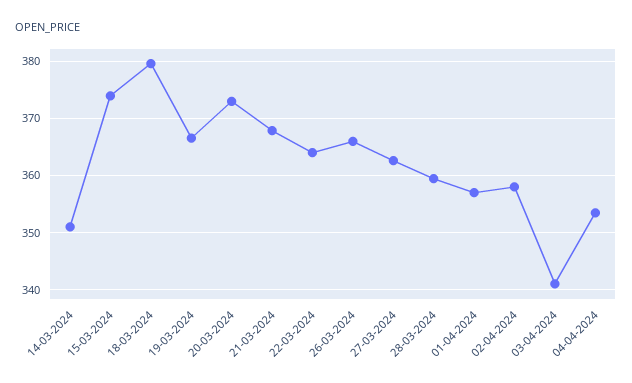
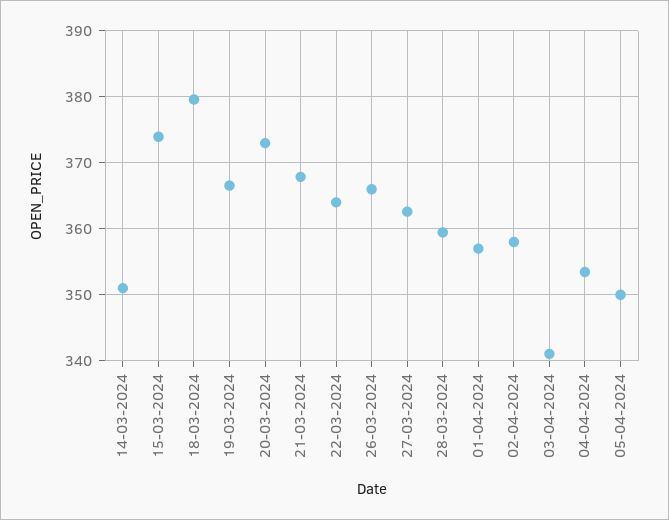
05-04-2024: none -> 350

